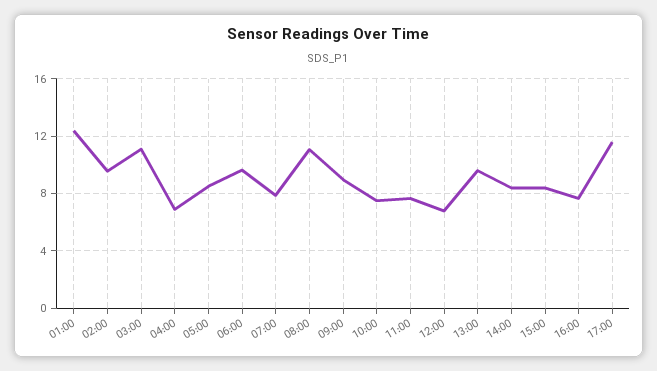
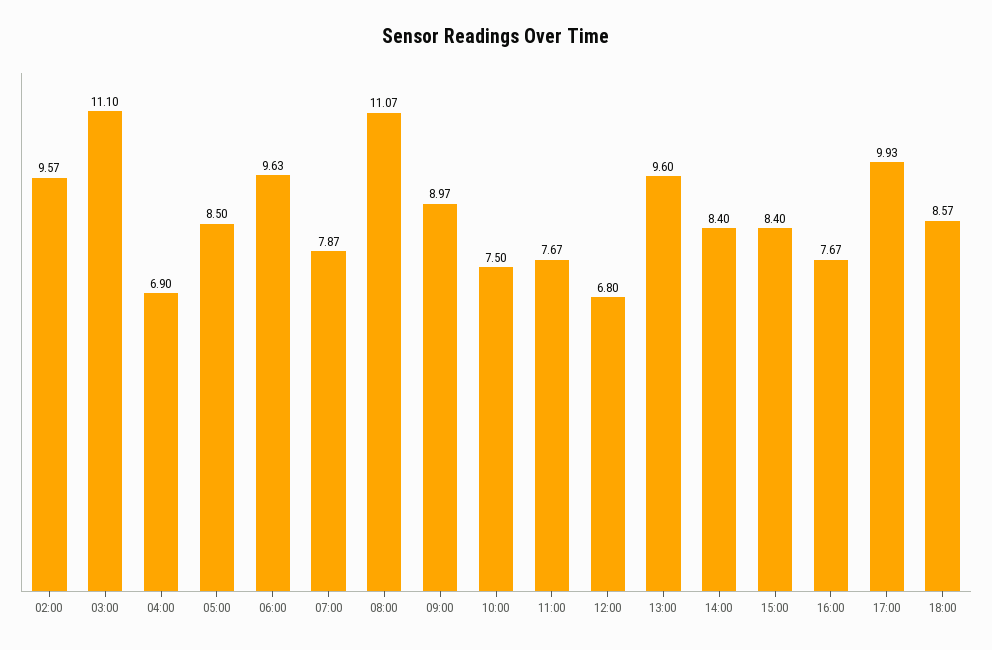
01:00: 12.5 -> none
17:00: 11.5 -> 9.93
18:00: none -> 8.57

